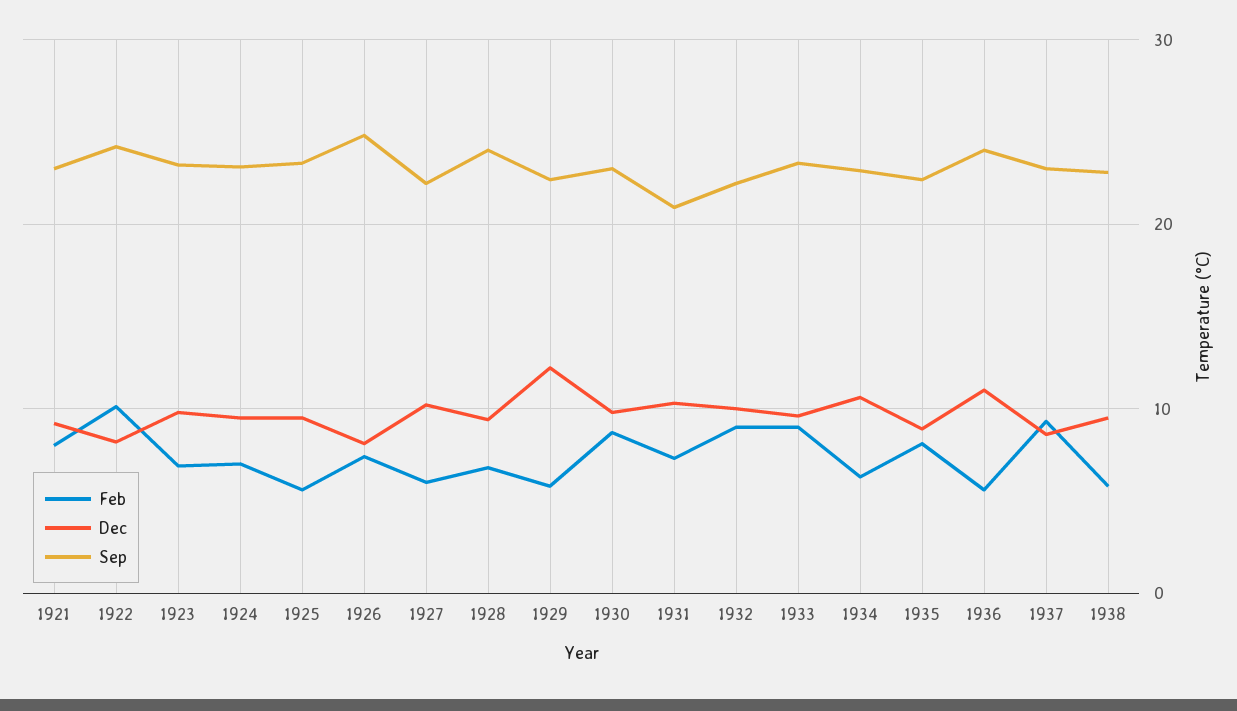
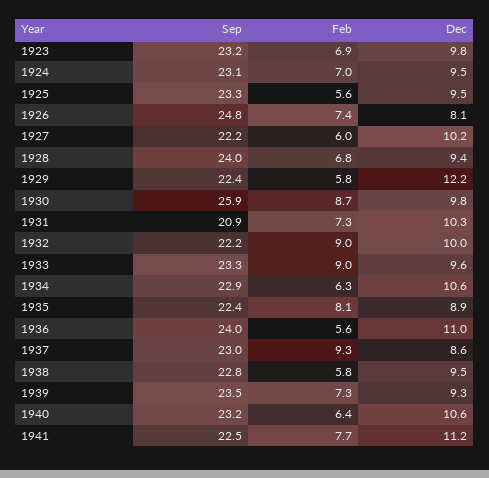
Feb, 1921: 8 -> none
Dec, 1921: 9 -> none
Sep, 1921: 23 -> none
Feb, 1922: 10 -> none
Dec, 1922: 8 -> none
Sep, 1922: 24 -> none
Sep, 1930: 23 -> 25.9
Sep, 1939: none -> 23.5
Feb, 1939: none -> 7.3
Dec, 1939: none -> 9.3
Sep, 1940: none -> 23.2
Feb, 1940: none -> 6.4
Dec, 1940: none -> 10.6
Sep, 1941: none -> 22.5
Feb, 1941: none -> 7.7
Dec, 1941: none -> 11.2

